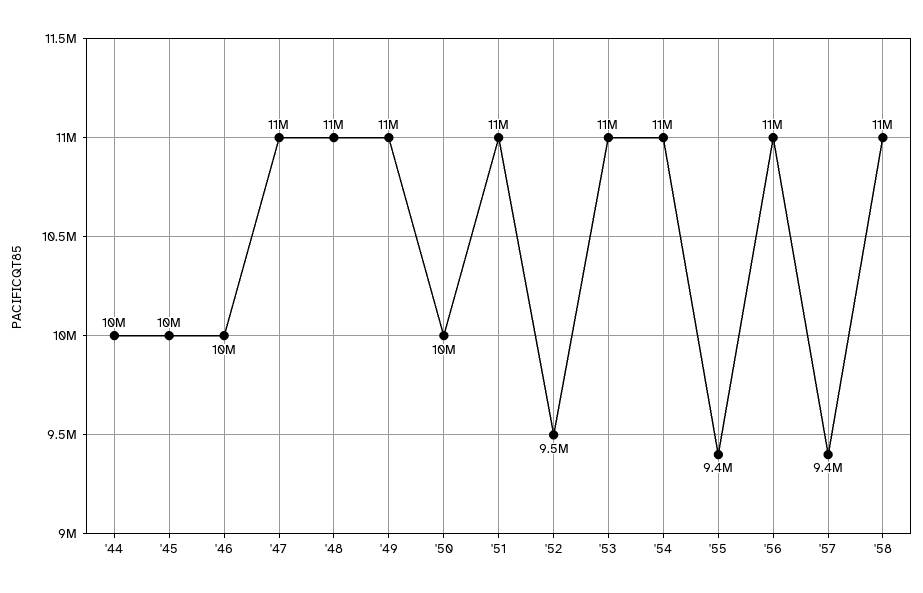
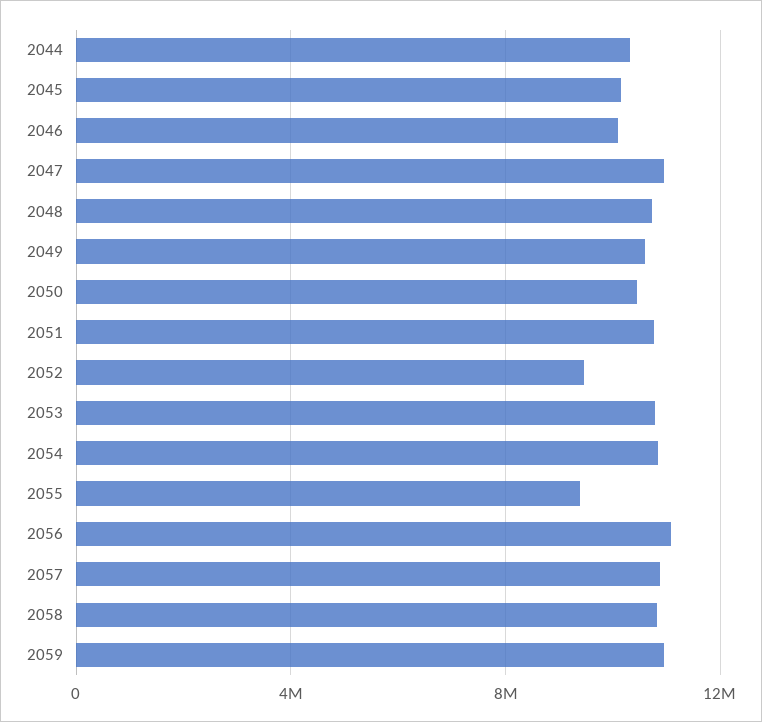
'57: 9400000 -> 11000000
2059: none -> 11000000

